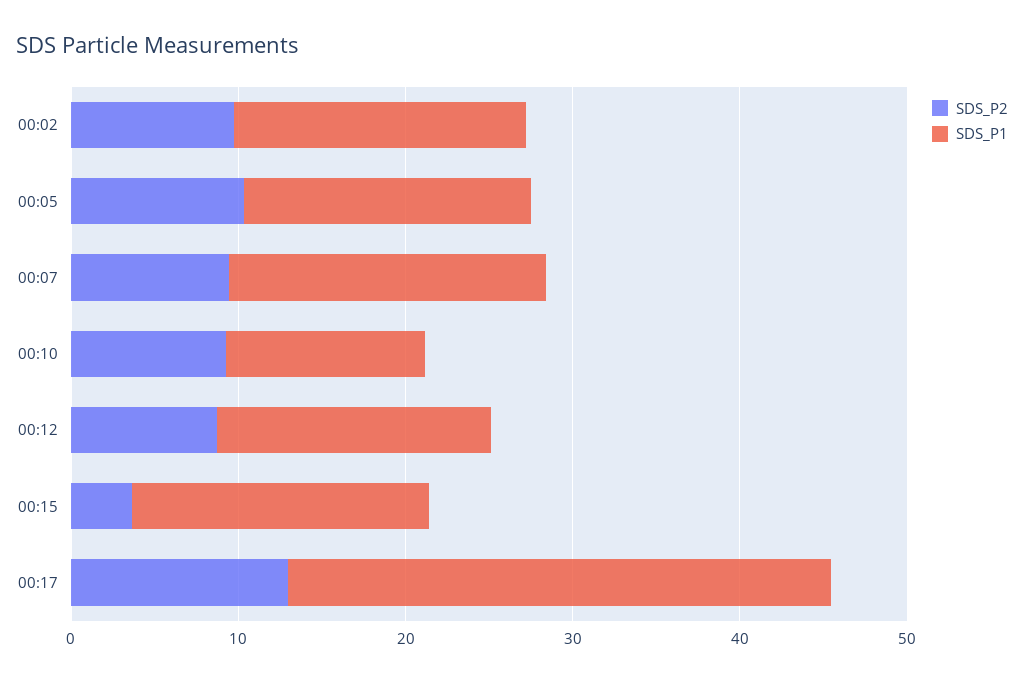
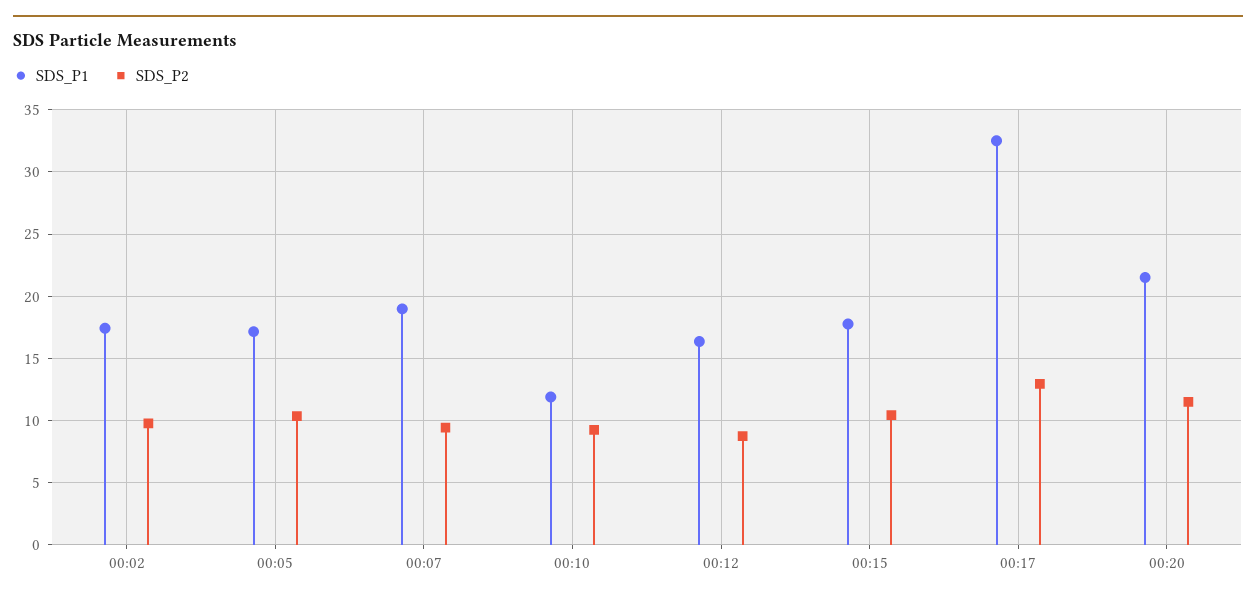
SDS_P2, 00:15: 4 -> 10.5
SDS_P1, 00:20: none -> 21.5
SDS_P2, 00:20: none -> 11.5

